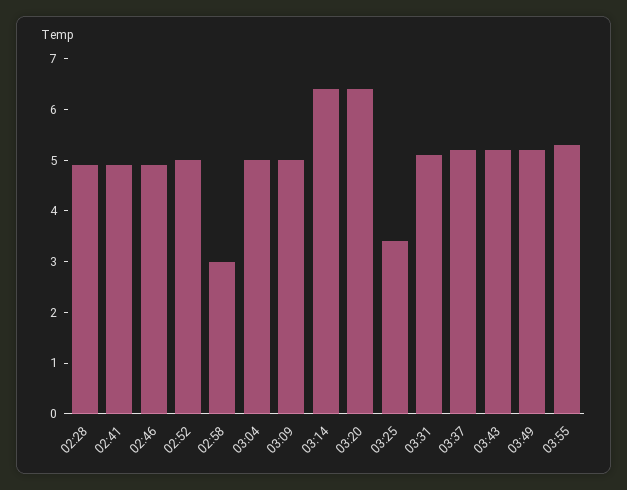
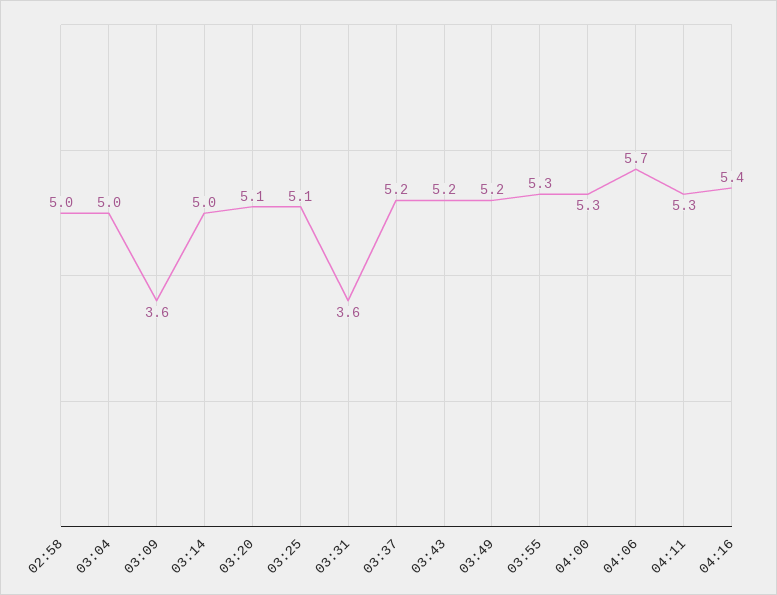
02:28: 5 -> none
02:41: 5 -> none
02:46: 5 -> none
02:52: 5 -> none
02:58: 3 -> 5
03:09: 5 -> 3.6
03:14: 6.5 -> 5
03:20: 6.5 -> 5.1
03:25: 3.5 -> 5.1
03:31: 5 -> 3.6
04:00: none -> 5.3
04:06: none -> 5.7
04:11: none -> 5.3
04:16: none -> 5.4

